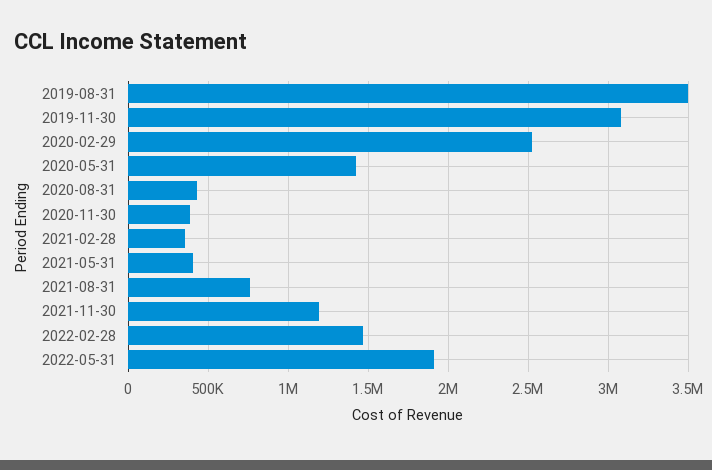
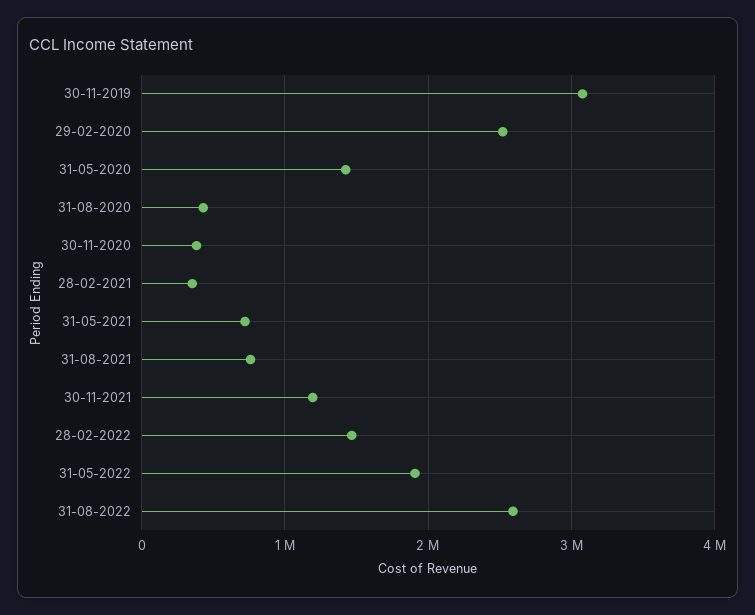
2019-08-31: 3500000 -> none
2021-05-31: 400000 -> 700000
31-08-2022: none -> 2600000

